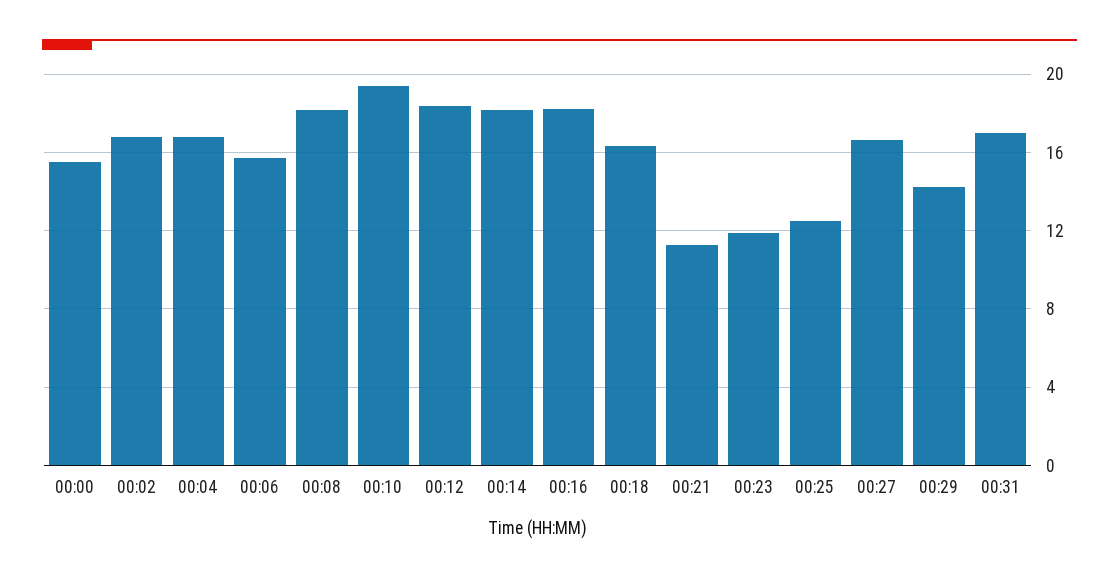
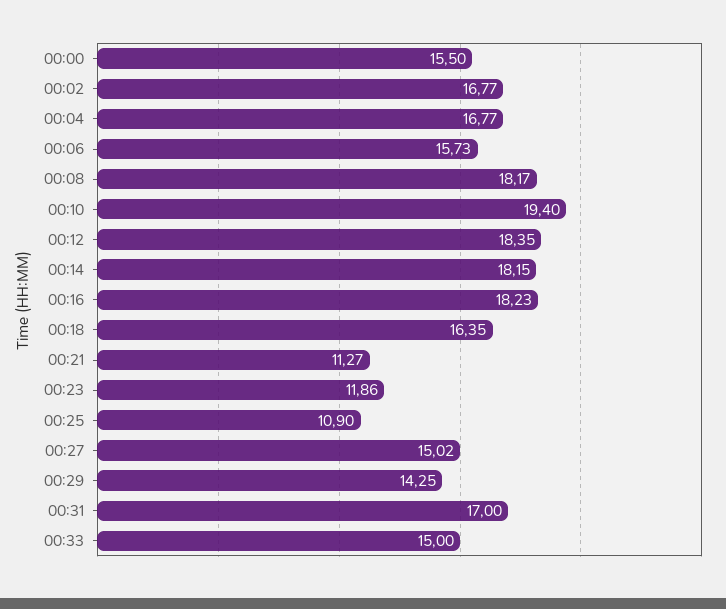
00:25: 12.5 -> 10.9
00:27: 16.5 -> 15.02
00:33: none -> 15

